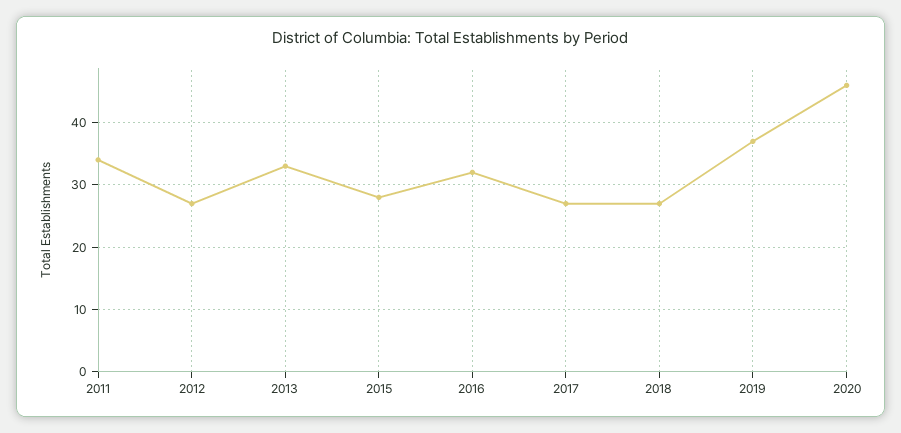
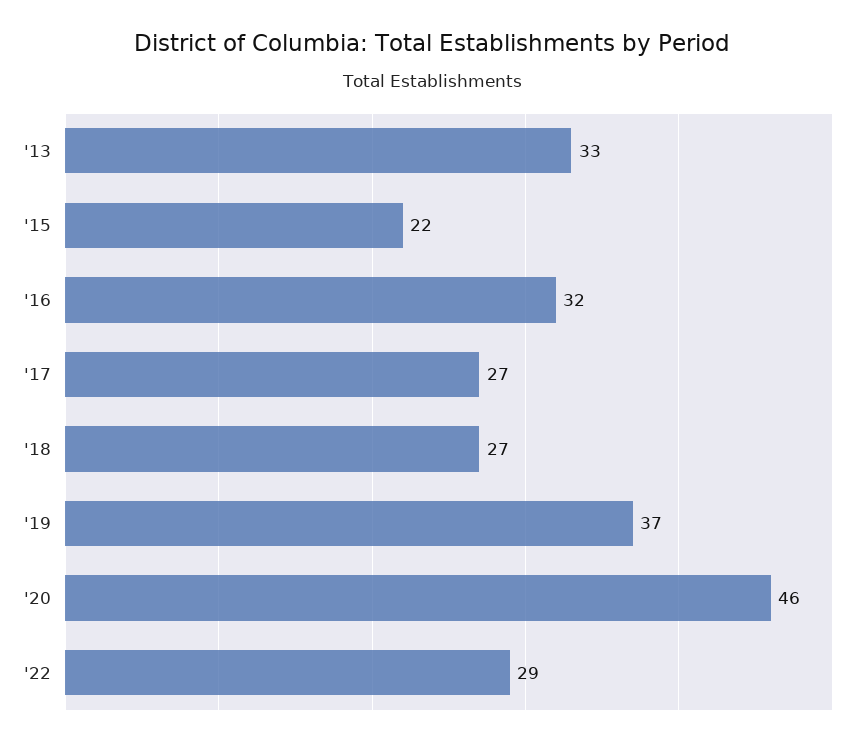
2011: 34 -> none
2012: 27 -> none
2015: 28 -> 22
'22: none -> 29

